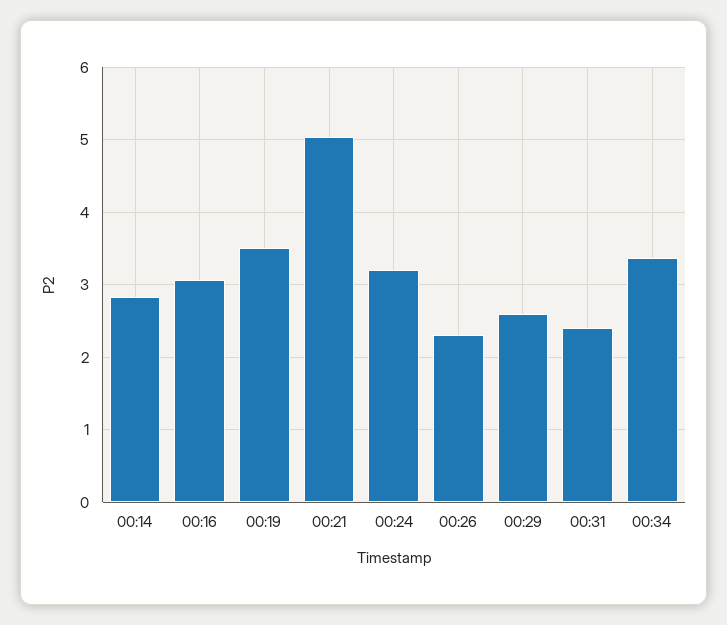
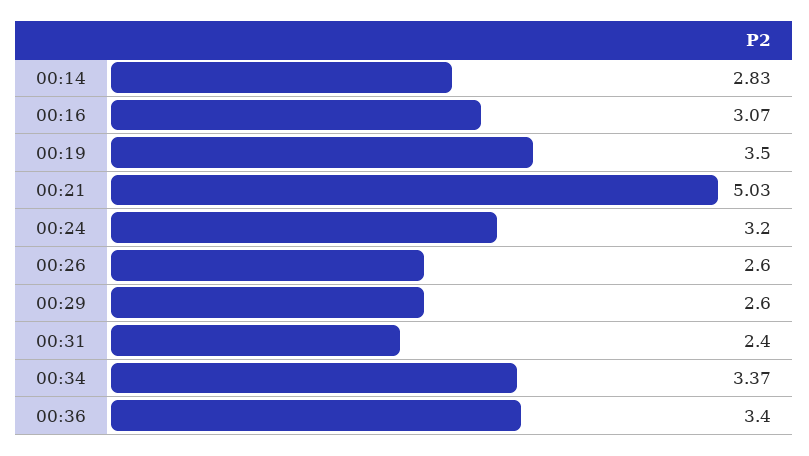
00:26: 2.3 -> 2.6
00:36: none -> 3.4

